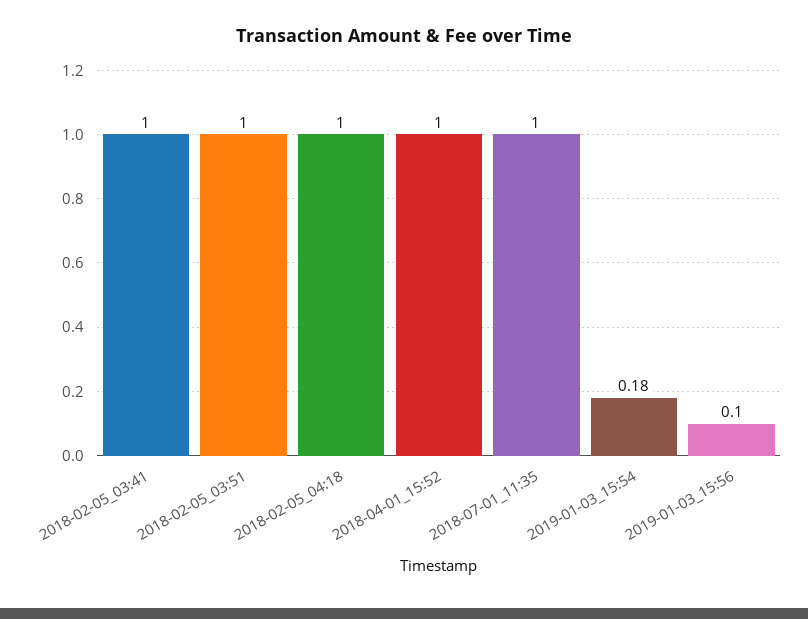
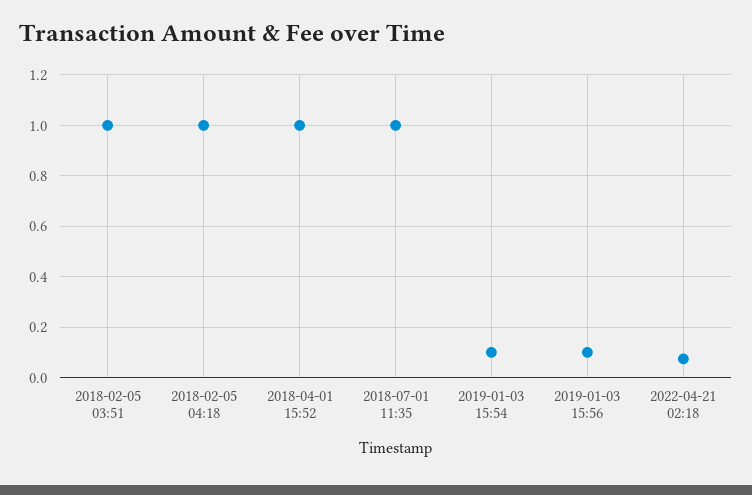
2018-02-05_03:41: 1 -> none
2019-01-03_15:54: 0.18 -> 0.1
2022-04-21 02:18: none -> 0.075

